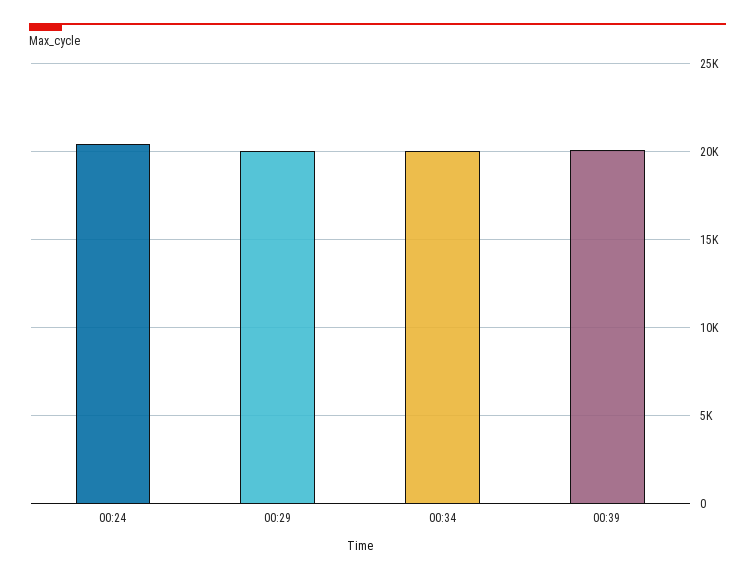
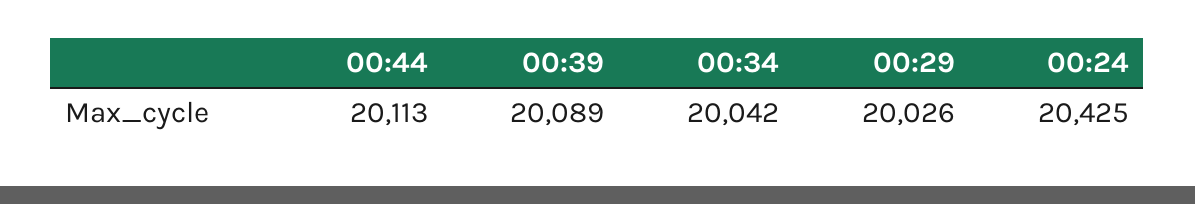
00:44: none -> 20113

